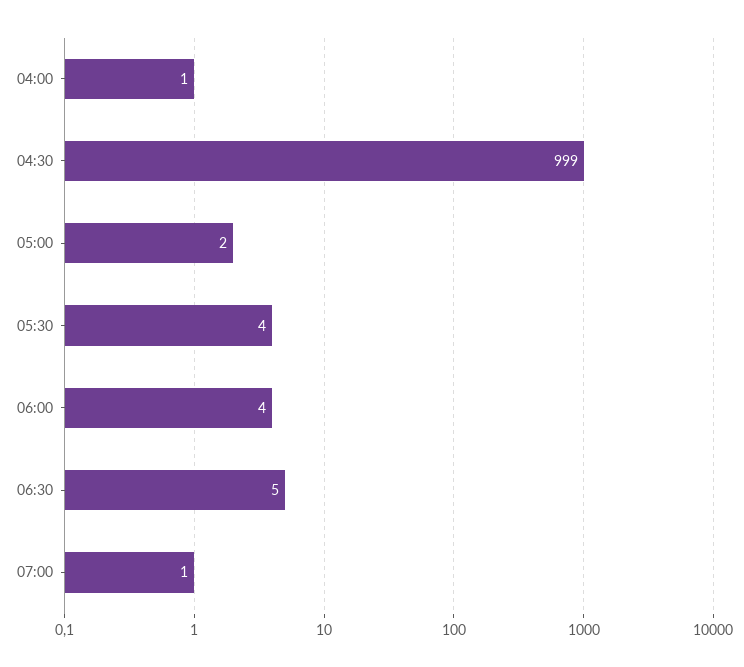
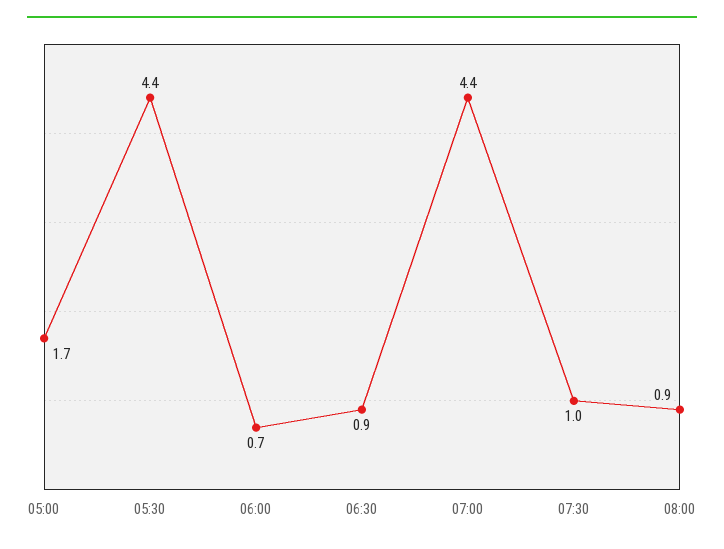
04:00: 1 -> none
04:30: 999 -> none
06:00: 4 -> 0.7
06:30: 5 -> 0.9
07:00: 1 -> 4.4
07:30: none -> 1
08:00: none -> 0.9

